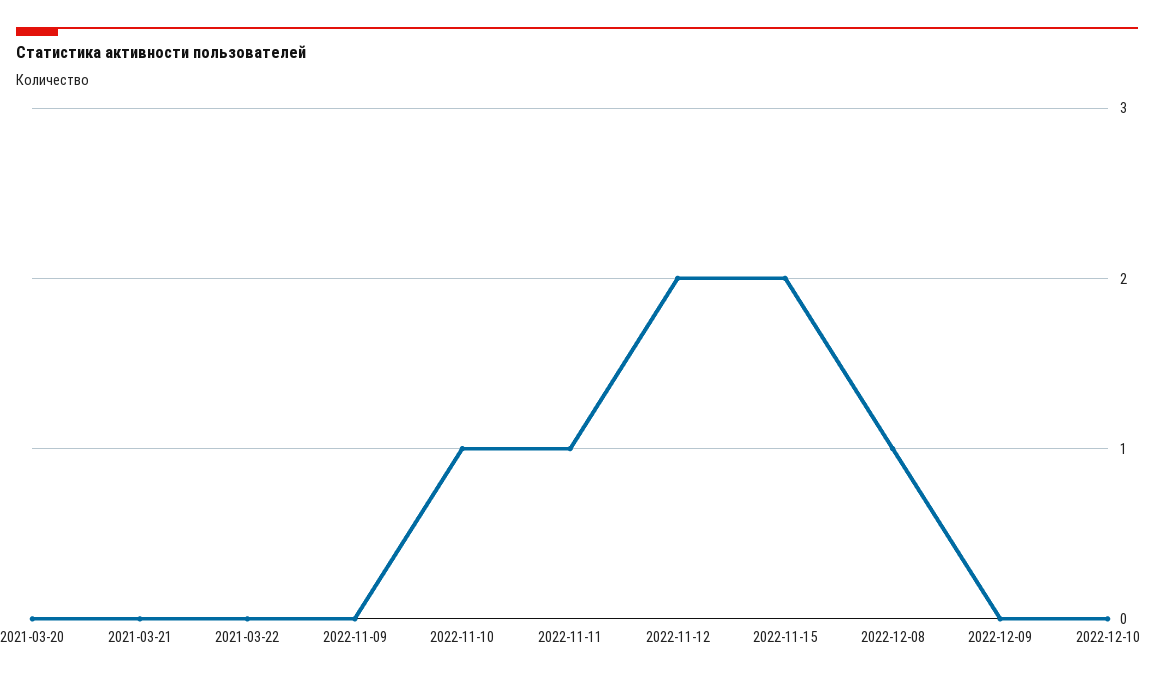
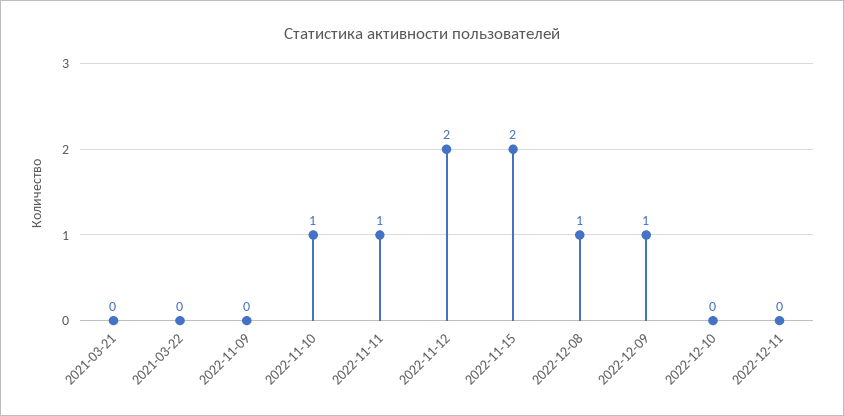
2021-03-20: 0 -> none
2022-12-09: 0 -> 1
2022-12-11: none -> 0

